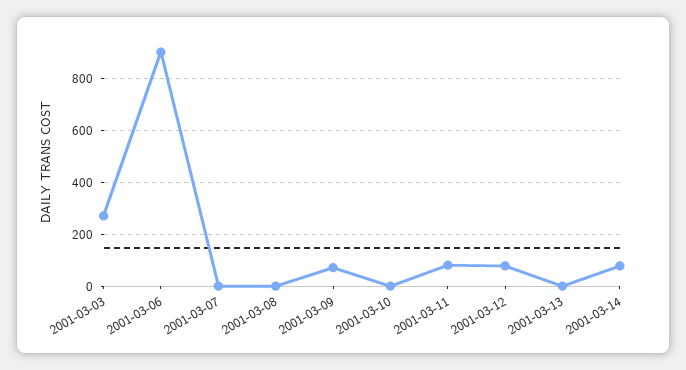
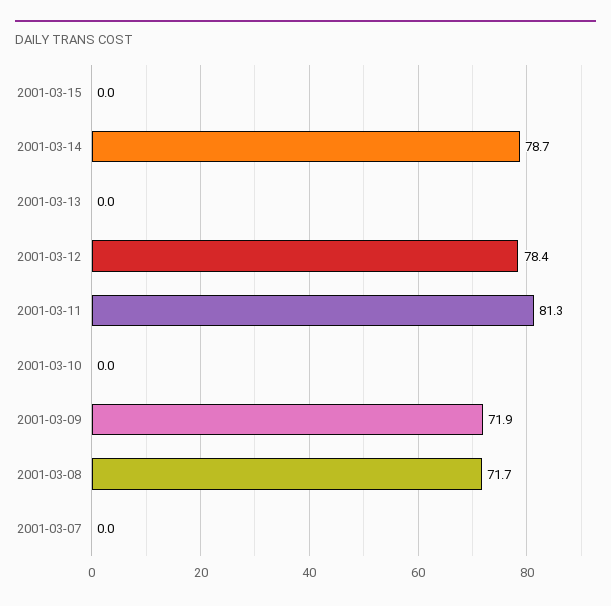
2001-03-03: 275 -> none
2001-03-06: 900 -> none
2001-03-08: 0 -> 71.7
2001-03-15: none -> 0

